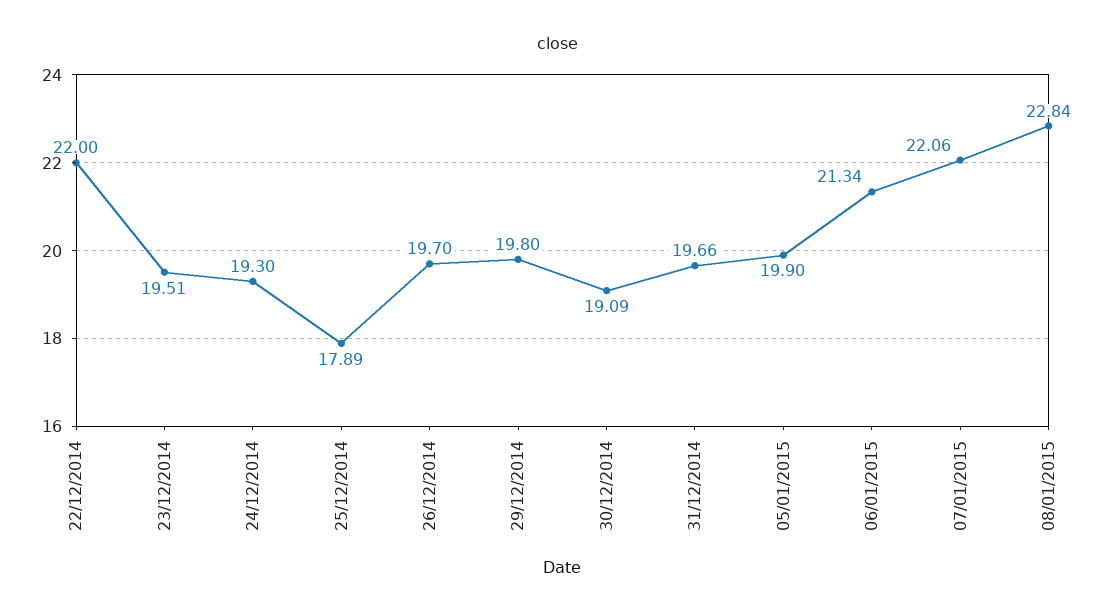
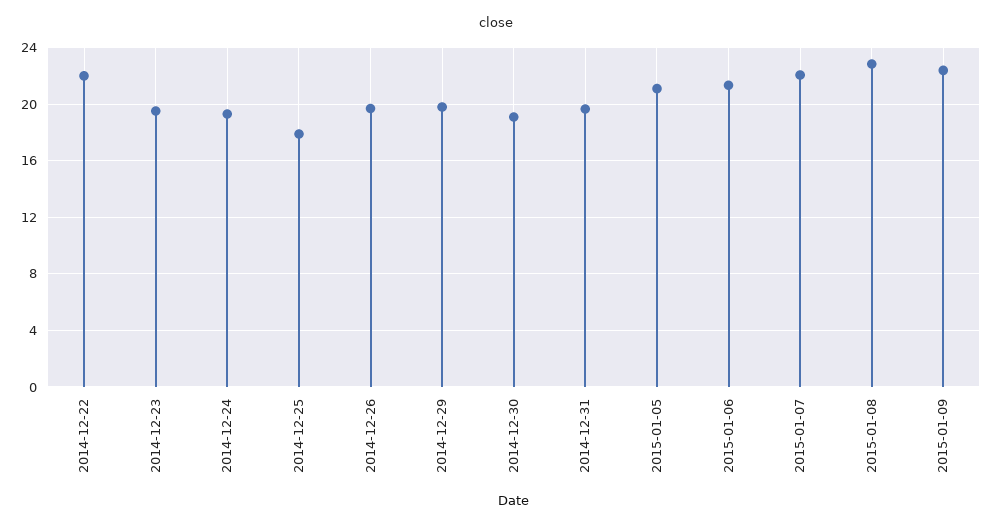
05/01/2015: 19.9 -> 21
2015-01-09: none -> 22.5

